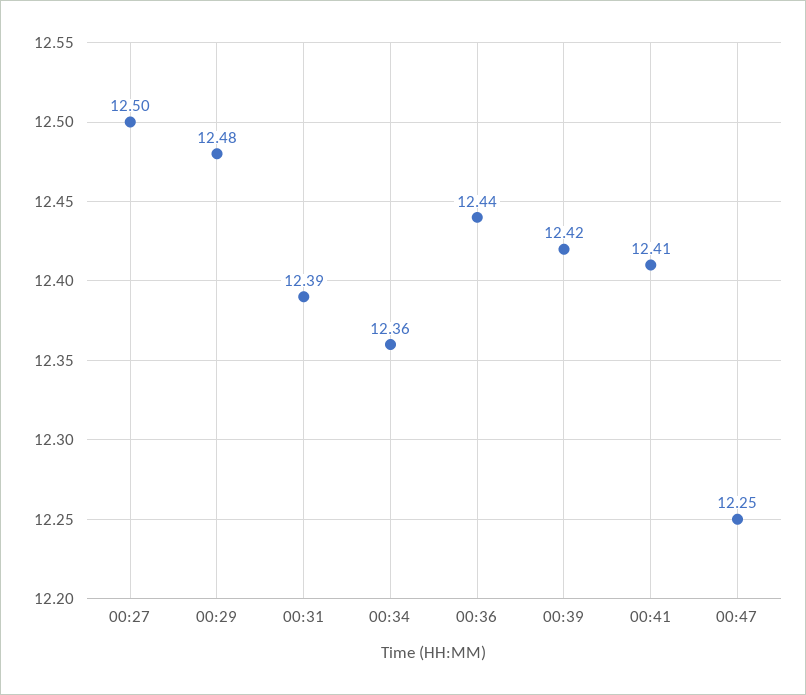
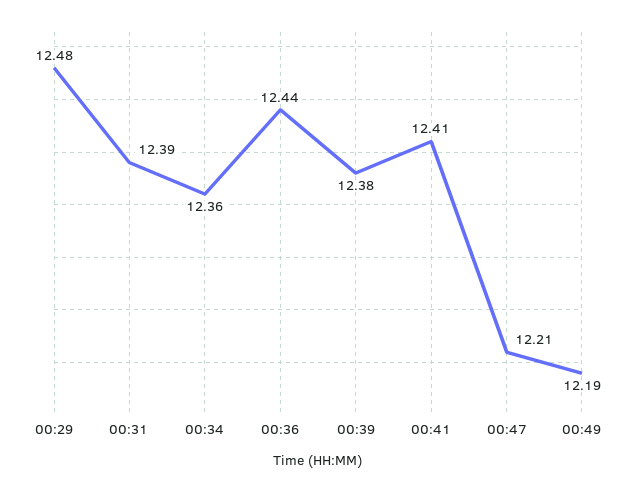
00:27: 12.5 -> none
00:39: 12.42 -> 12.38
00:47: 12.25 -> 12.21
00:49: none -> 12.19

